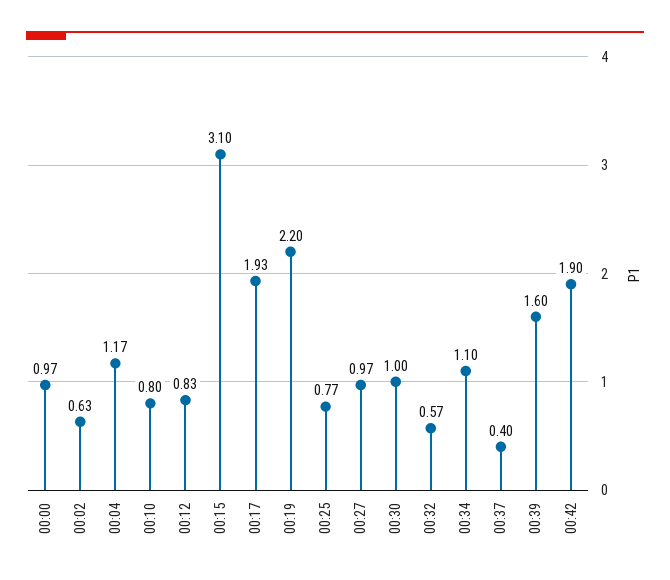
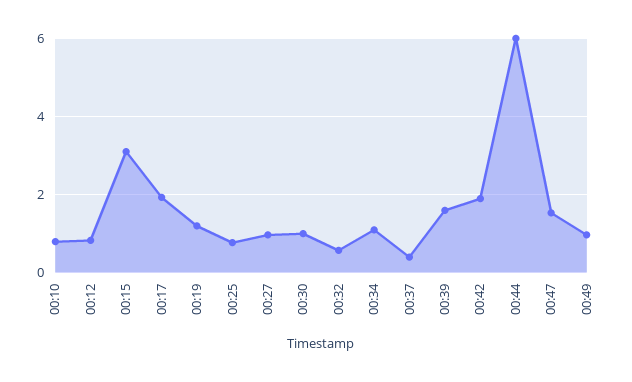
00:00: 0.97 -> none
00:02: 0.63 -> none
00:04: 1.17 -> none
00:19: 2.2 -> 1.2
00:44: none -> 6
00:47: none -> 1.6
00:49: none -> 1

